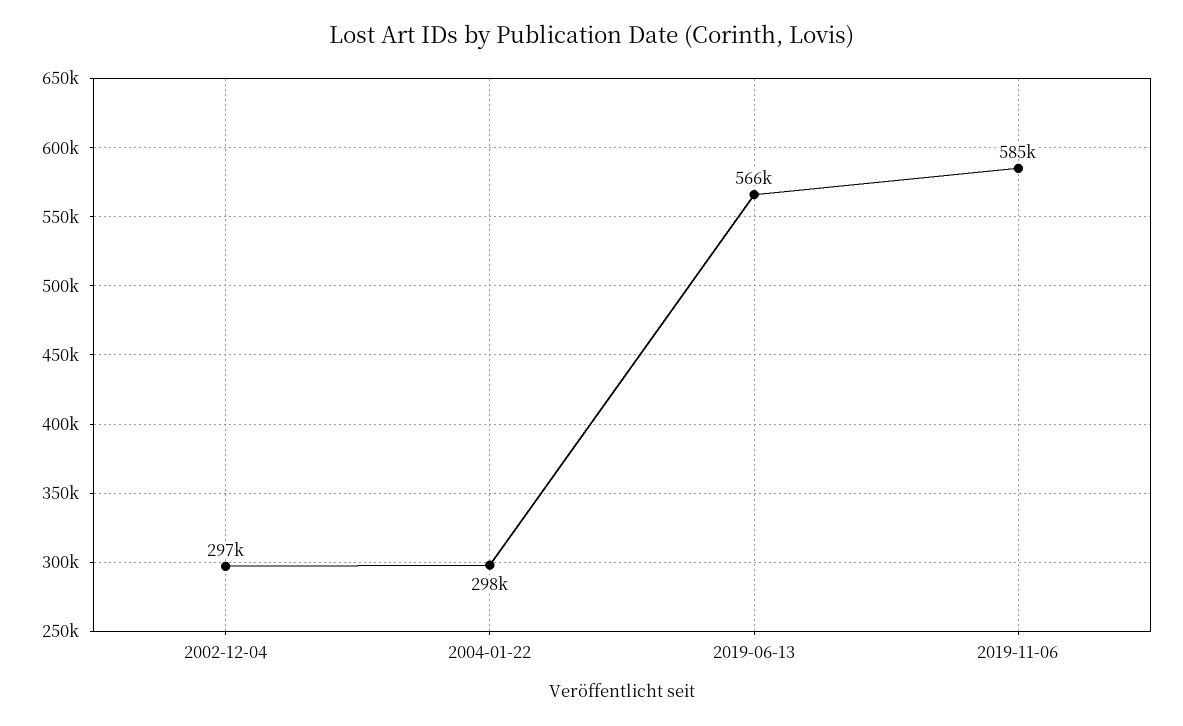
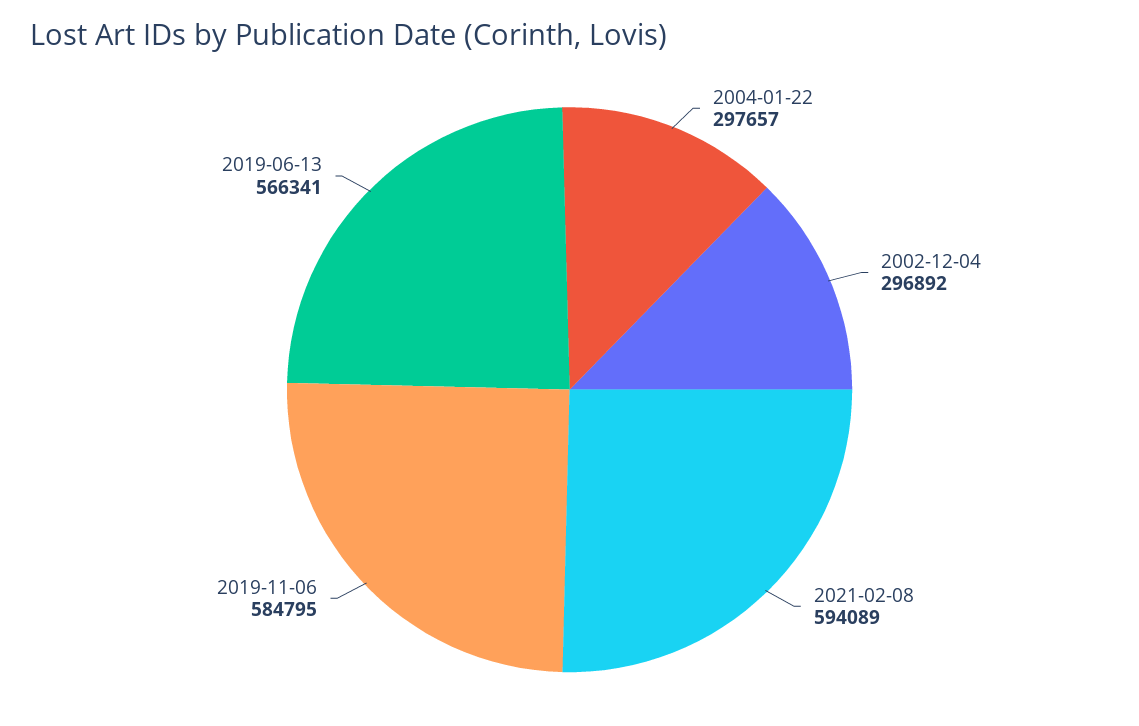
2021-02-08: none -> 594089

